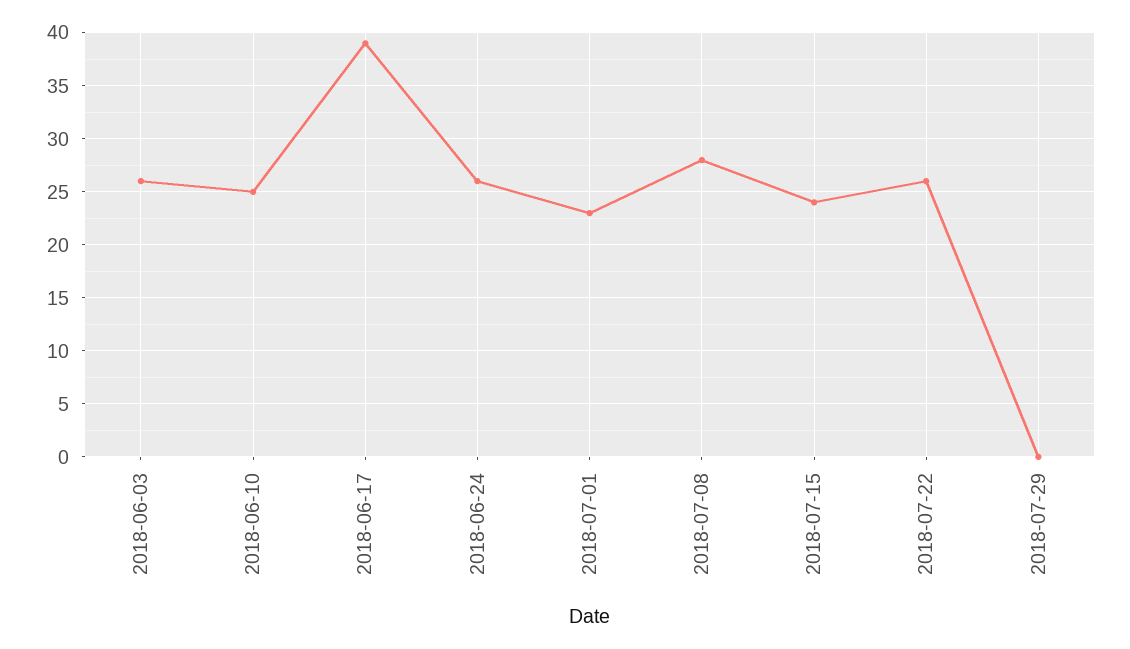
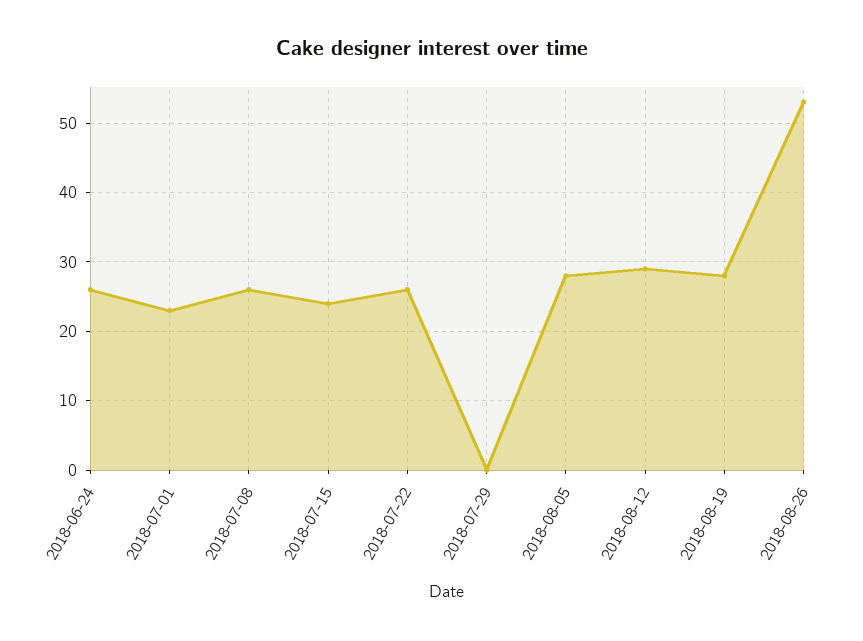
2018-06-03: 26 -> none
2018-06-10: 25 -> none
2018-06-17: 39 -> none
2018-07-08: 28 -> 26
2018-08-05: none -> 28
2018-08-12: none -> 29
2018-08-19: none -> 28
2018-08-26: none -> 53

